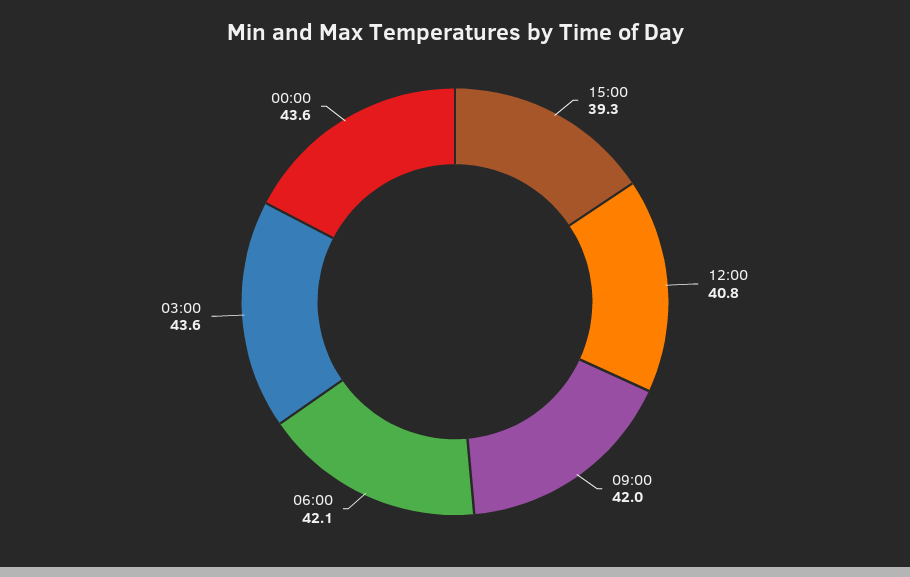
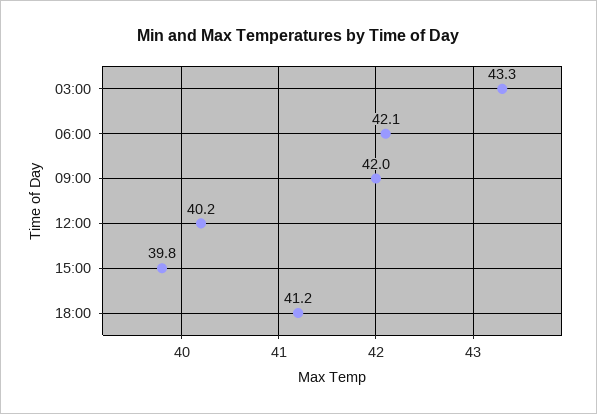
15:00: 39.3 -> 39.8
12:00: 40.8 -> 40.2
03:00: 43.6 -> 43.3
00:00: 43.6 -> none
18:00: none -> 41.2

